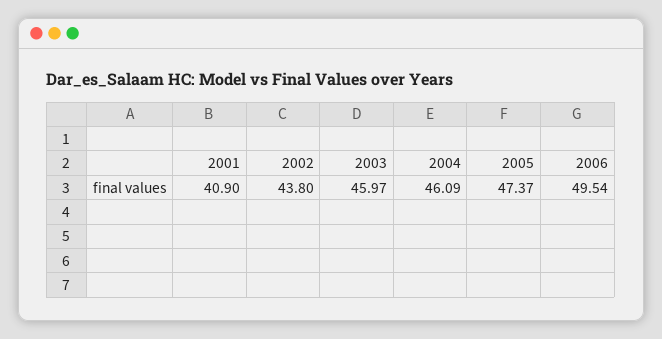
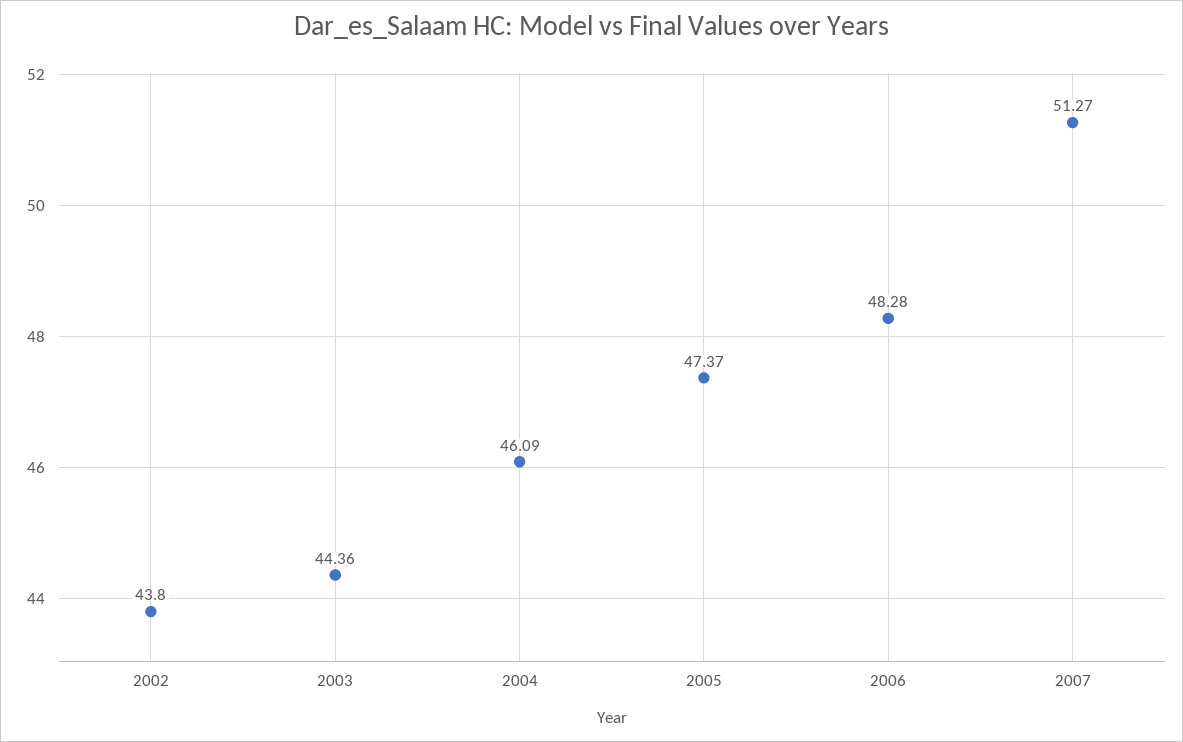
2001: 40.9 -> none
2003: 45.97 -> 44.36
2006: 49.54 -> 48.28
2007: none -> 51.27

